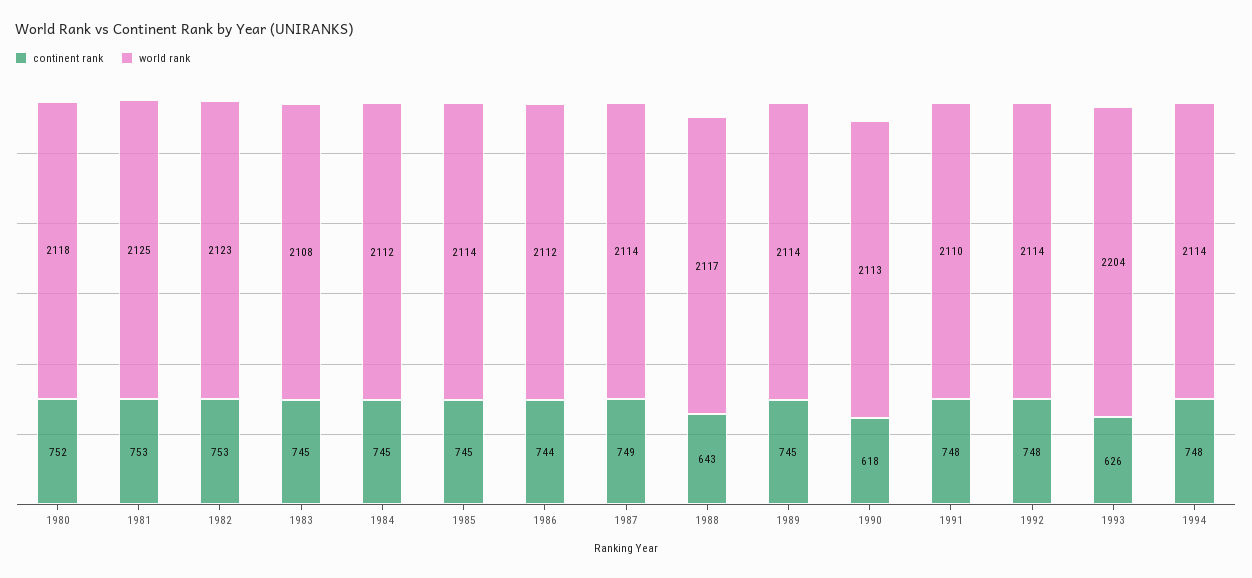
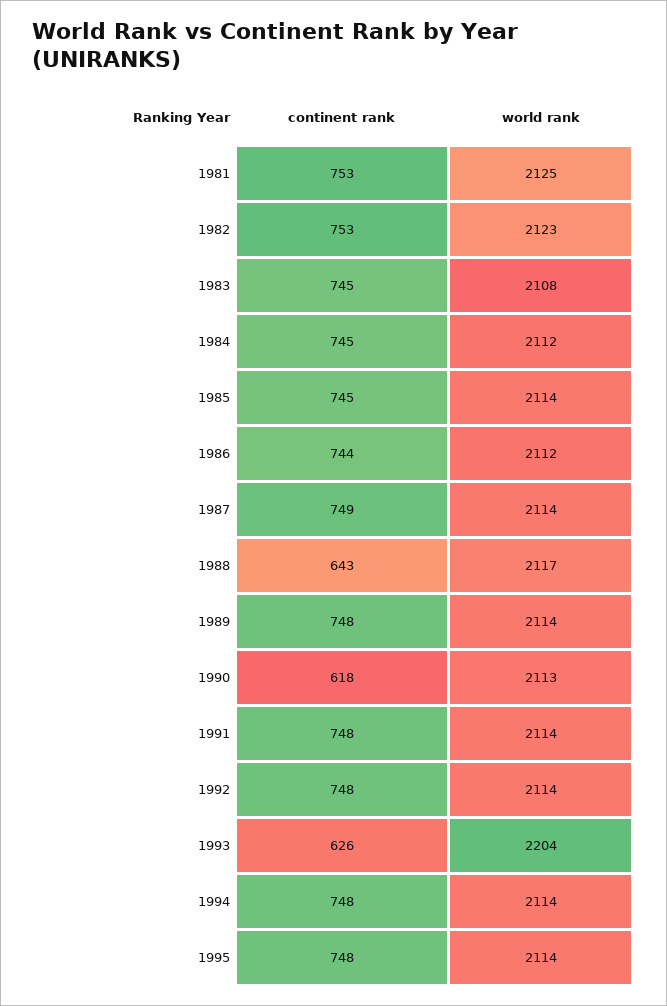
continent rank, 1980: 752 -> none
world rank, 1980: 2118 -> none
continent rank, 1989: 745 -> 748
world rank, 1991: 2110 -> 2114
continent rank, 1995: none -> 748
world rank, 1995: none -> 2114

